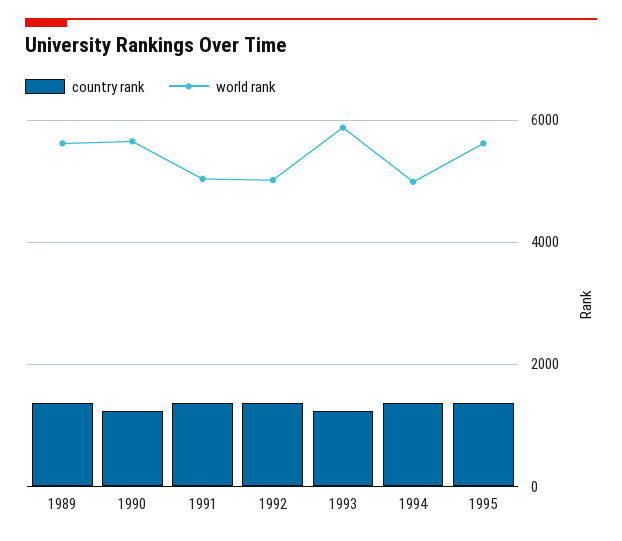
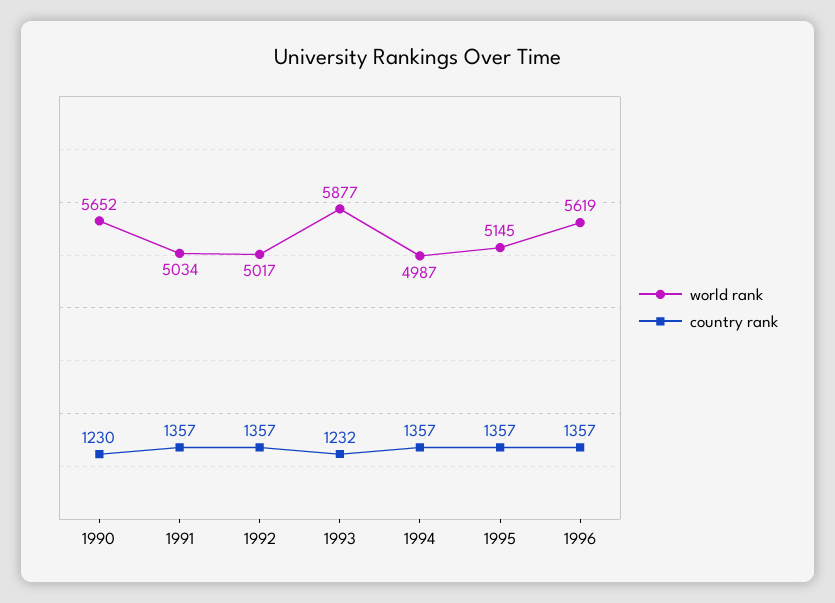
country rank, 1989: 1400 -> none
world rank, 1989: 5600 -> none
world rank, 1995: 5600 -> 5145
world rank, 1996: none -> 5619
country rank, 1996: none -> 1357

